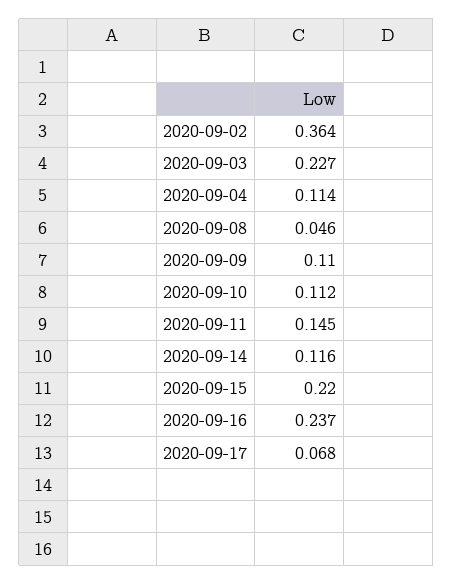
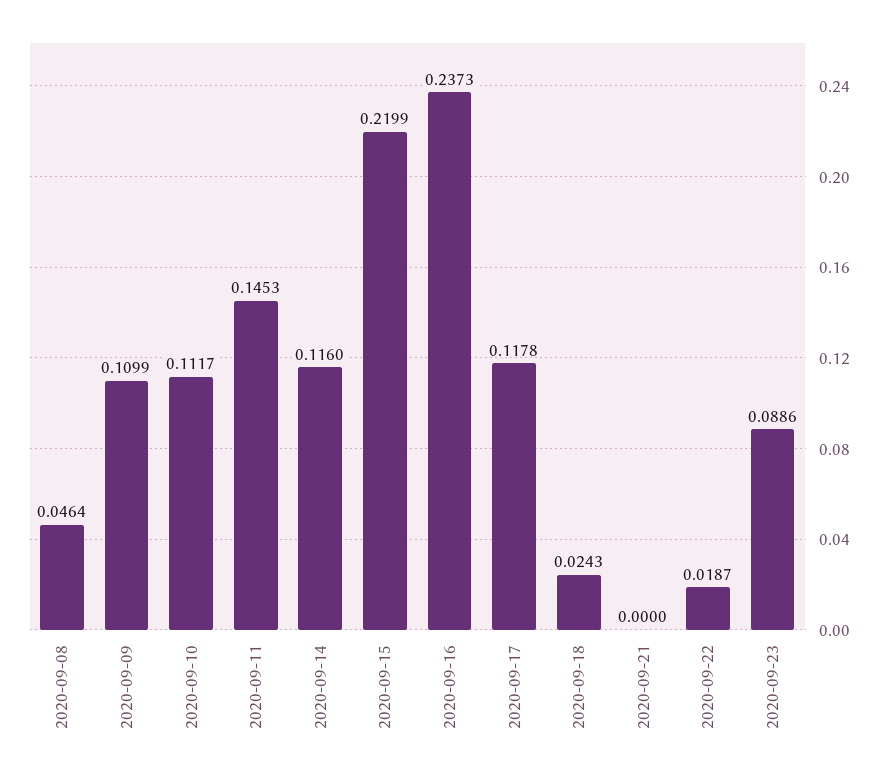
2020-09-02: 0.364 -> none
2020-09-03: 0.227 -> none
2020-09-04: 0.114 -> none
2020-09-17: 0.068 -> 0.1178
2020-09-18: none -> 0.0243
2020-09-21: none -> 0
2020-09-22: none -> 0.0187
2020-09-23: none -> 0.0886

